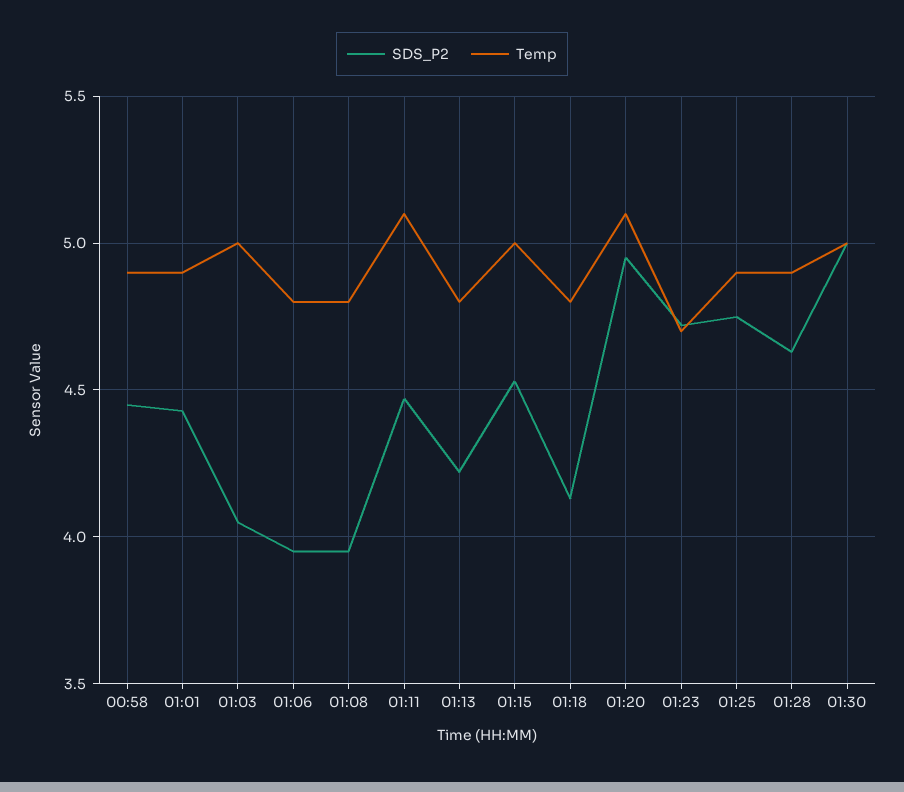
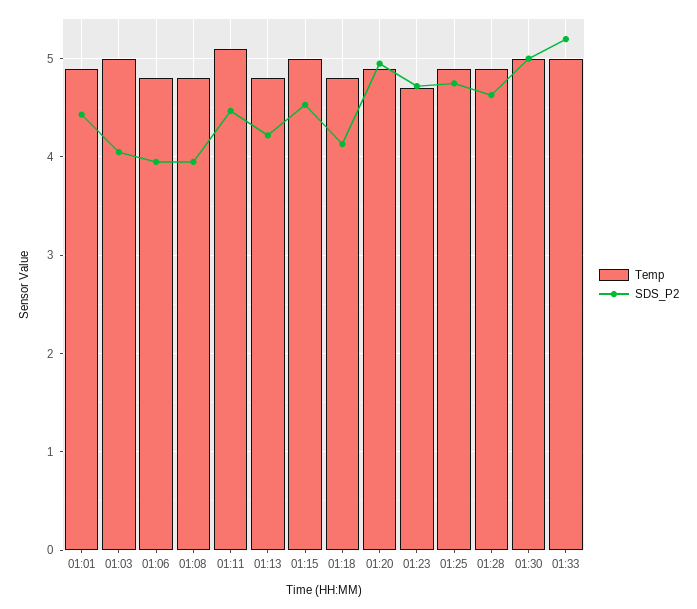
SDS_P2, 00:58: 4.45 -> none
Temp, 00:58: 4.9 -> none
Temp, 01:20: 5.1 -> 4.9
Temp, 01:33: none -> 5
SDS_P2, 01:33: none -> 5.2

